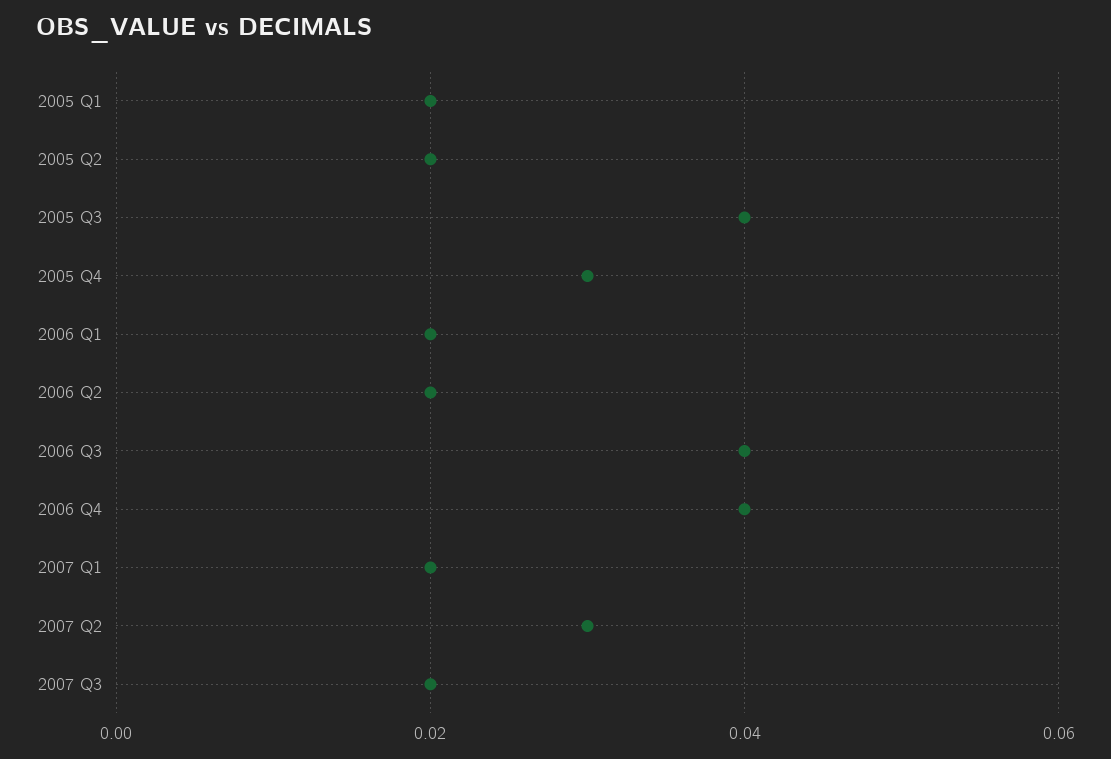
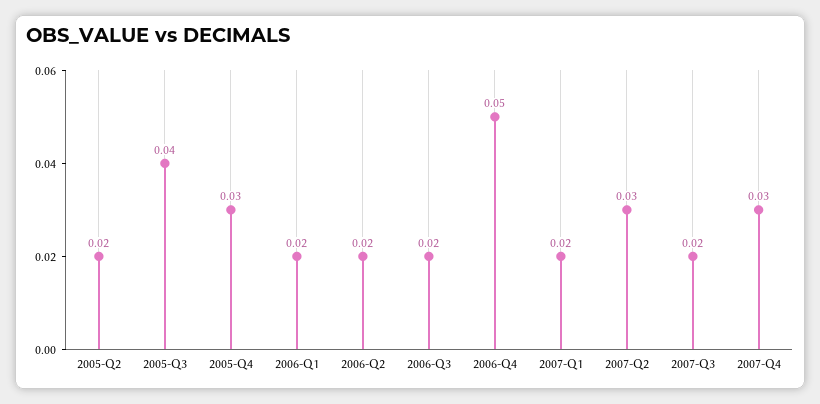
2005 Q1: 0.02 -> none
2006 Q3: 0.04 -> 0.02
2006 Q4: 0.04 -> 0.05
2007-Q4: none -> 0.03

